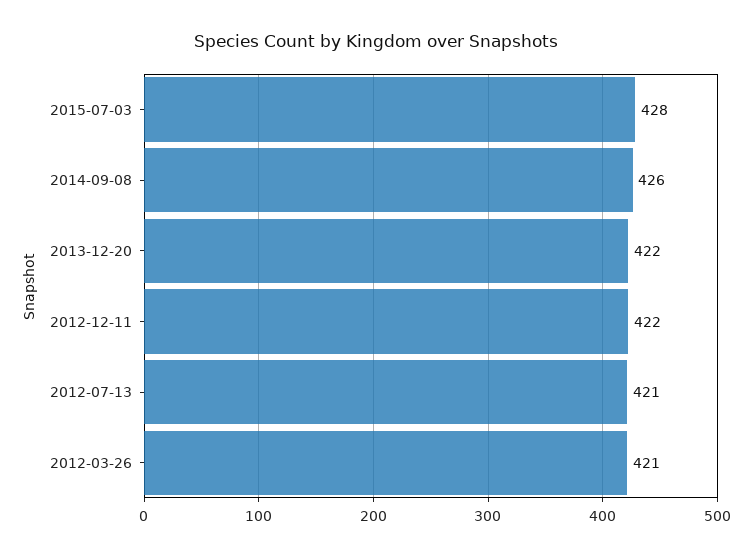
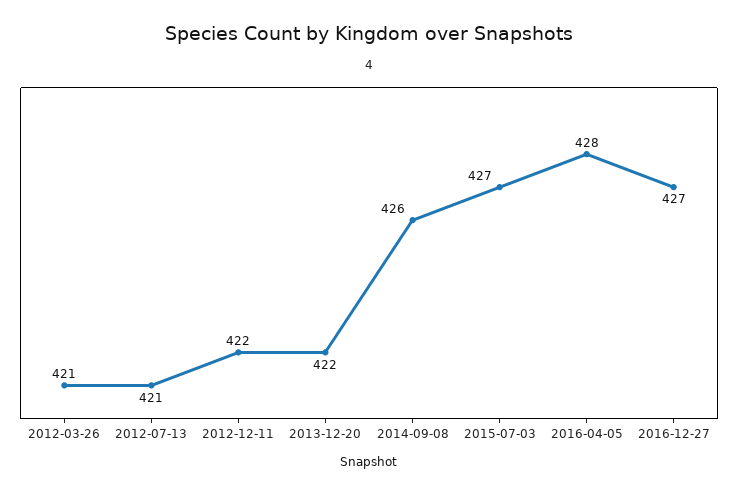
2015-07-03: 428 -> 427
2016-04-05: none -> 428
2016-12-27: none -> 427

